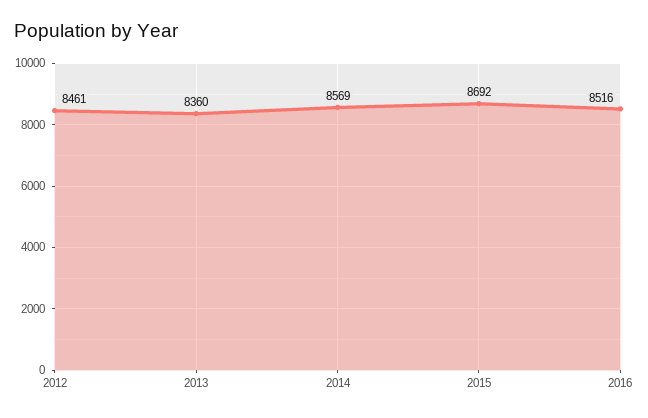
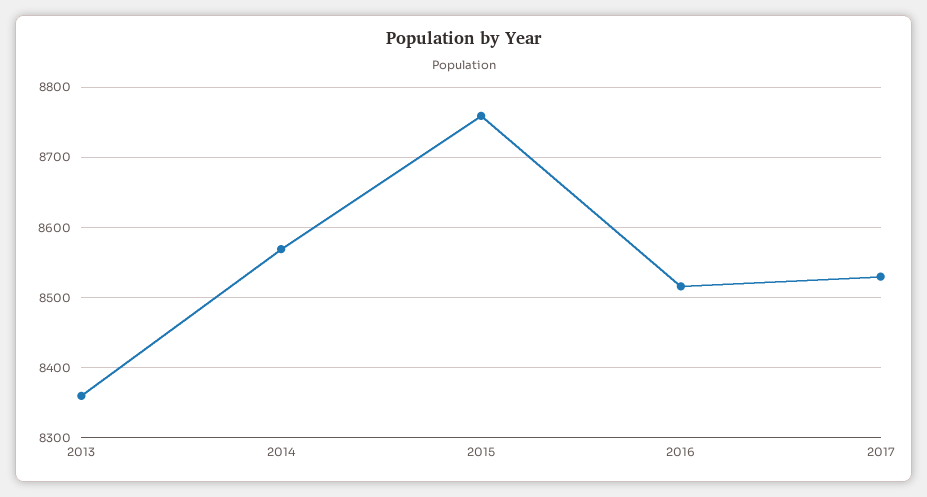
2012: 8461 -> none
2015: 8692 -> 8760
2017: none -> 8530

